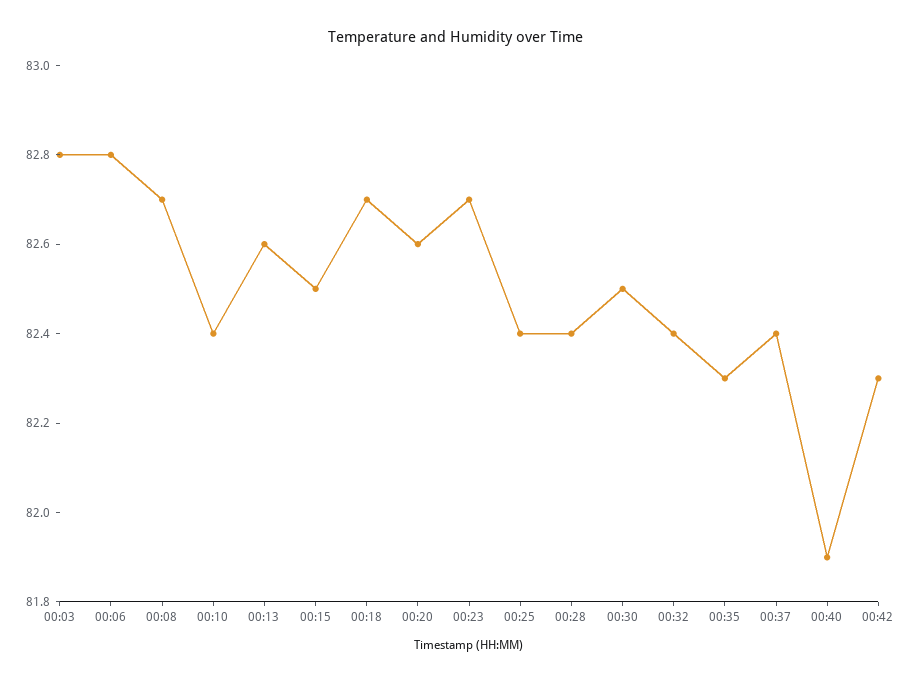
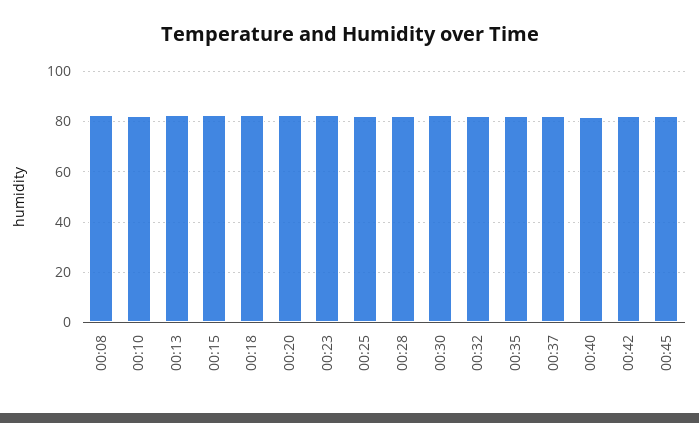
00:03: 82.8 -> none
00:06: 82.8 -> none
00:45: none -> 82.5

